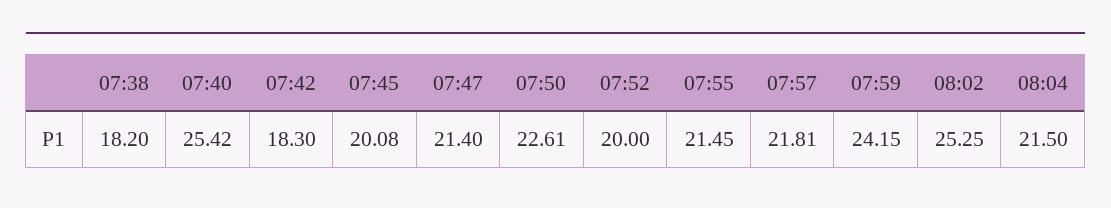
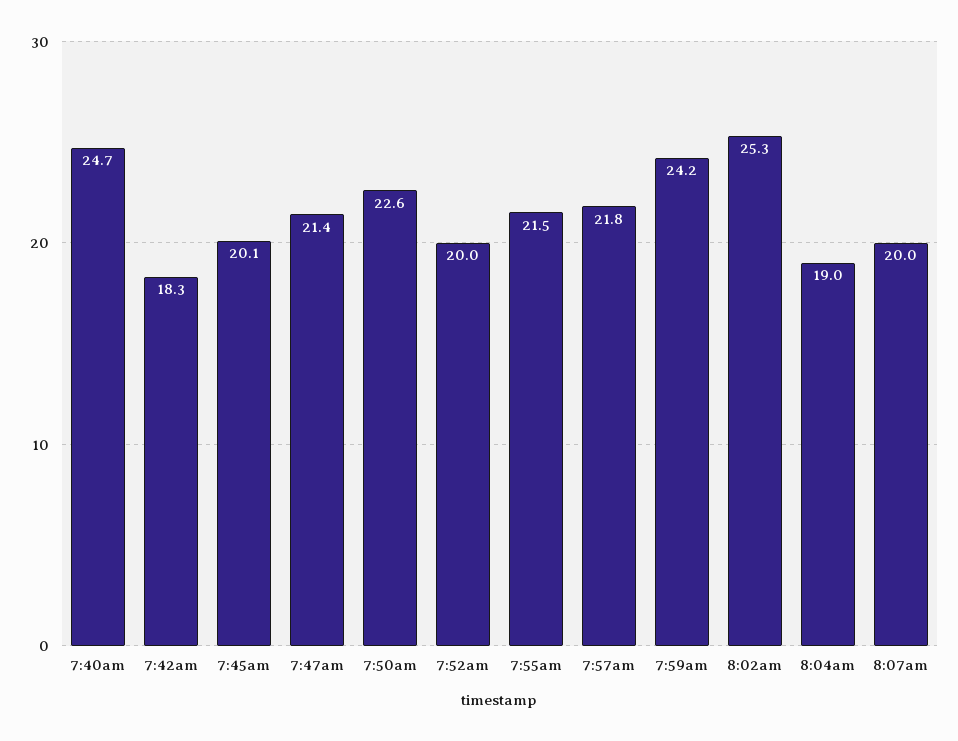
07:38: 18.2 -> none
07:40: 25.42 -> 24.7
08:04: 21.5 -> 19
8:07am: none -> 20

